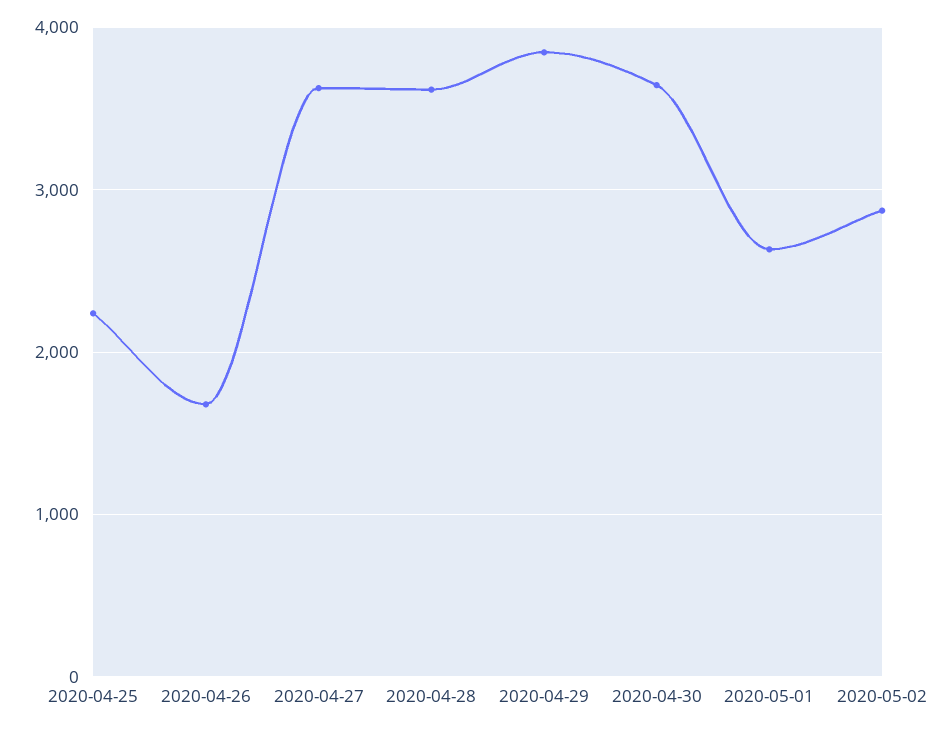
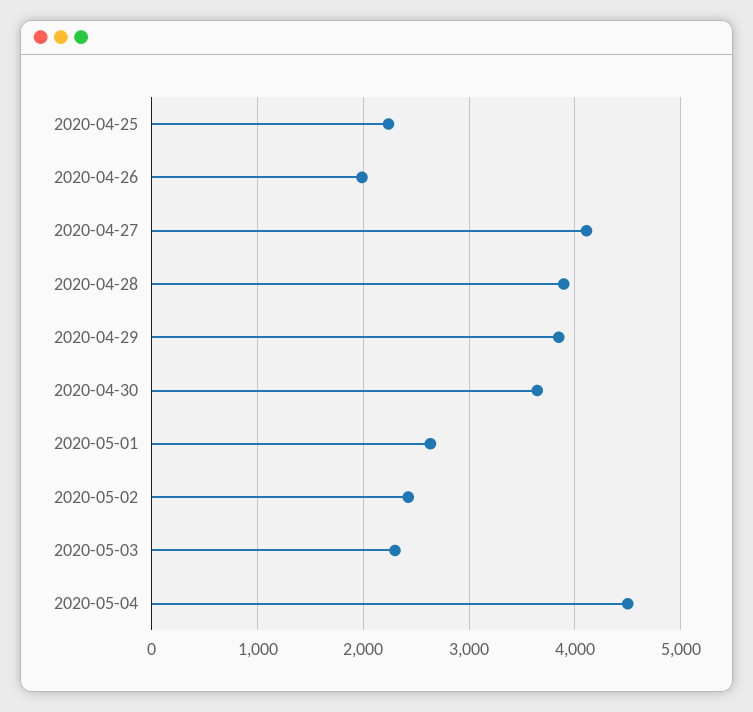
2020-04-26: 1700 -> 2000
2020-04-27: 3600 -> 4100
2020-04-28: 3600 -> 3900
2020-05-02: 2900 -> 2400
2020-05-03: none -> 2300
2020-05-04: none -> 4500

